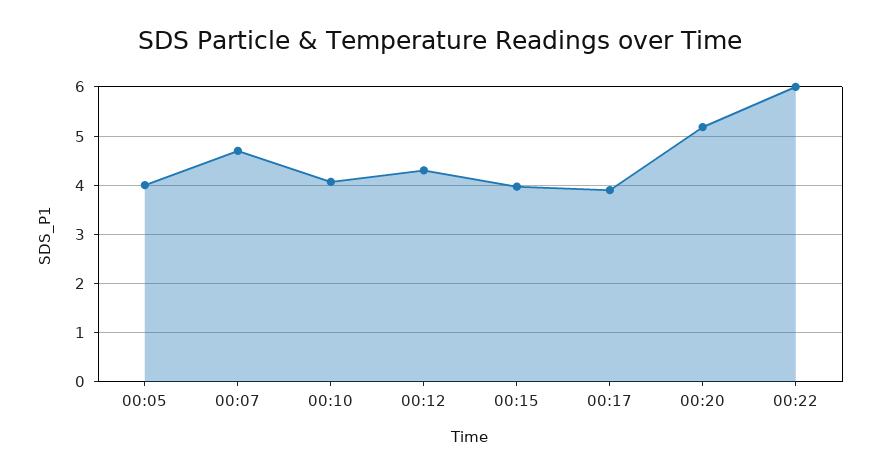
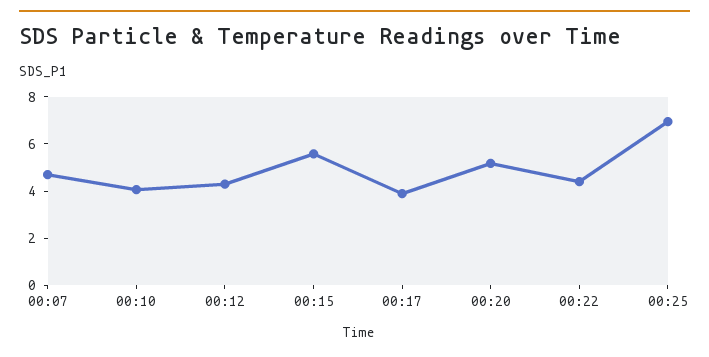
00:05: 4 -> none
00:15: 4 -> 5.5
00:22: 6 -> 4.5
00:25: none -> 7

